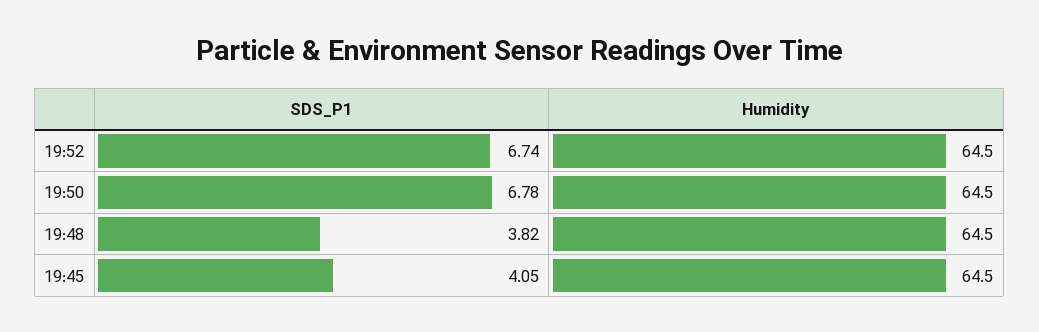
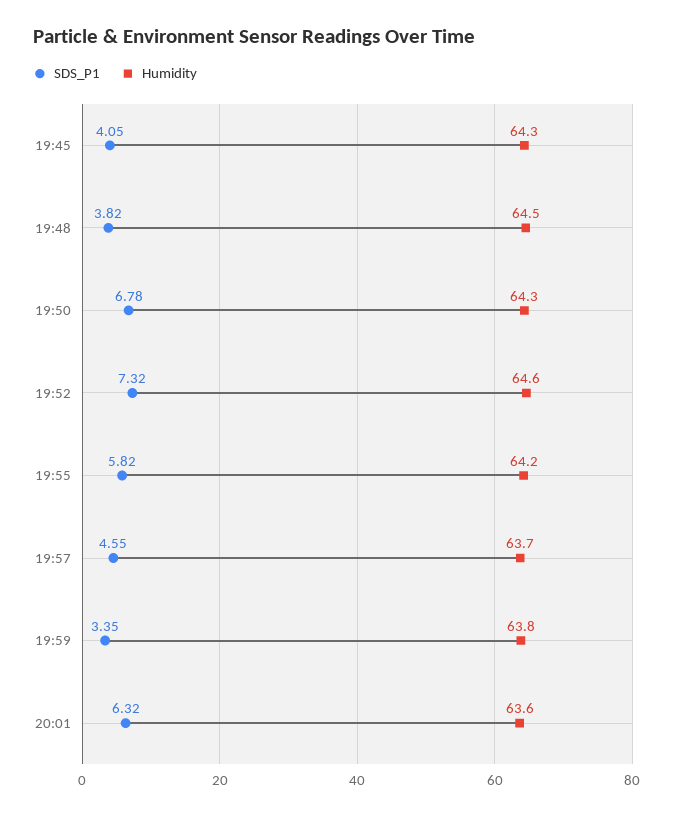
SDS_P1, 19:52: 6.74 -> 7.32
Humidity, 19:52: 64.5 -> 64.6
Humidity, 19:50: 64.5 -> 64.3
Humidity, 19:45: 64.5 -> 64.3
SDS_P1, 19:55: none -> 5.82
Humidity, 19:55: none -> 64.2
SDS_P1, 19:57: none -> 4.55
Humidity, 19:57: none -> 63.7
SDS_P1, 19:59: none -> 3.35
Humidity, 19:59: none -> 63.8
SDS_P1, 20:01: none -> 6.32
Humidity, 20:01: none -> 63.6

